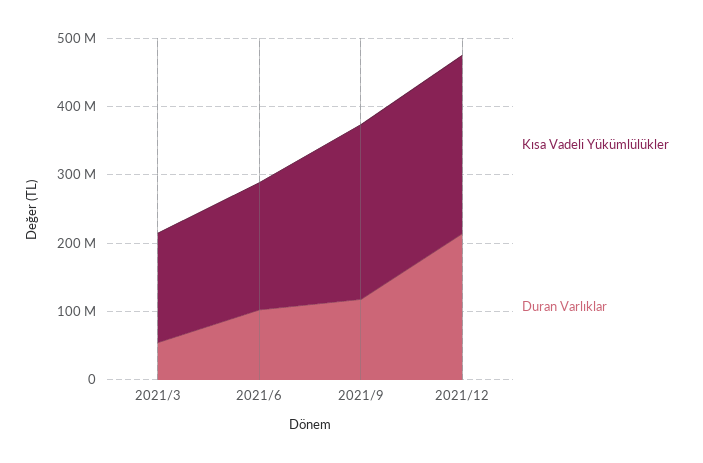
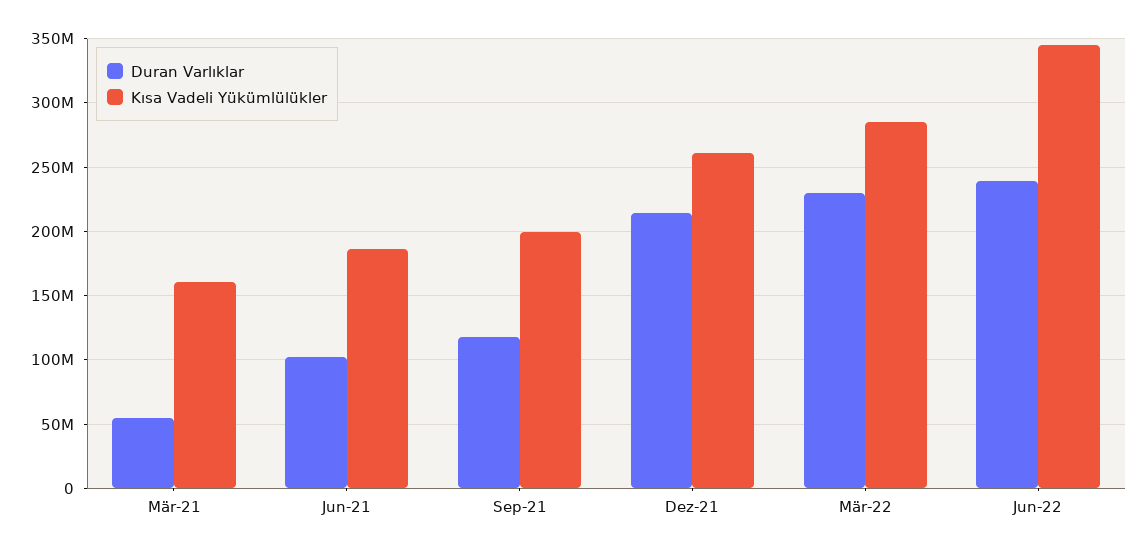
Kısa Vadeli Yükümlülükler, 2021/9: 260000000 -> 200000000
Duran Varlıklar, Mär-22: none -> 230000000
Kısa Vadeli Yükümlülükler, Mär-22: none -> 285000000
Duran Varlıklar, Jun-22: none -> 240000000
Kısa Vadeli Yükümlülükler, Jun-22: none -> 345000000

